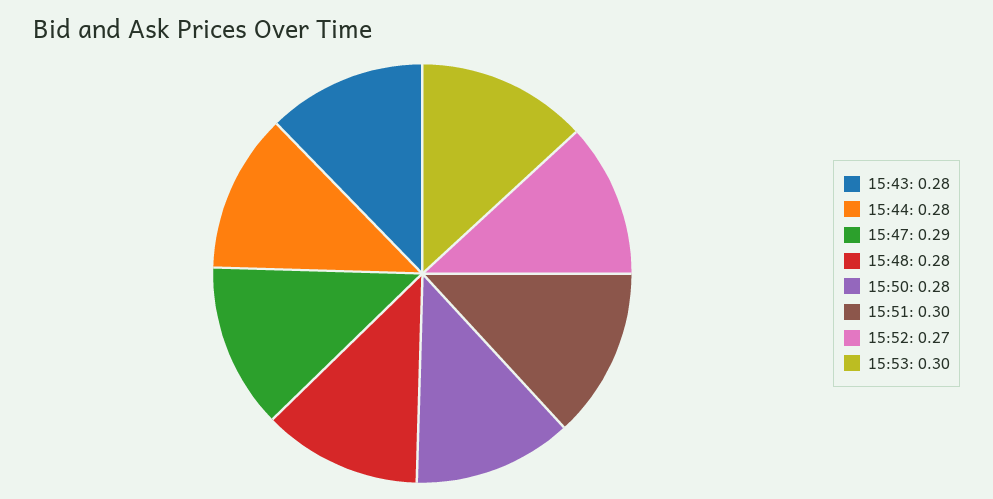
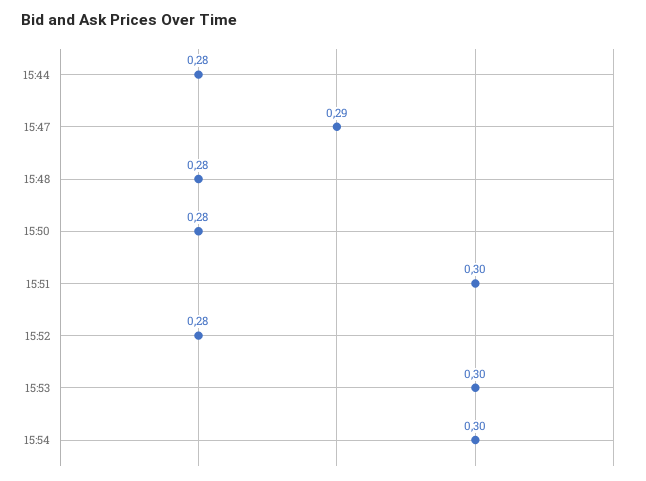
15:43: 0.28 -> none
15:52: 0.27 -> 0.28
15:54: none -> 0.3

